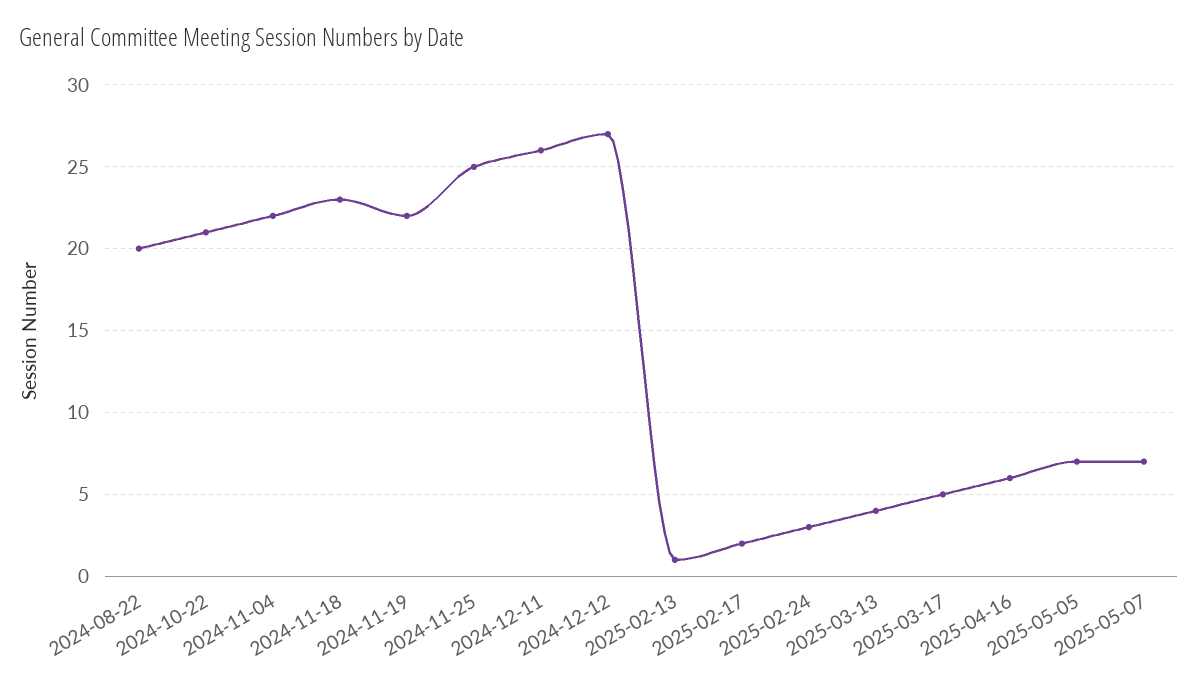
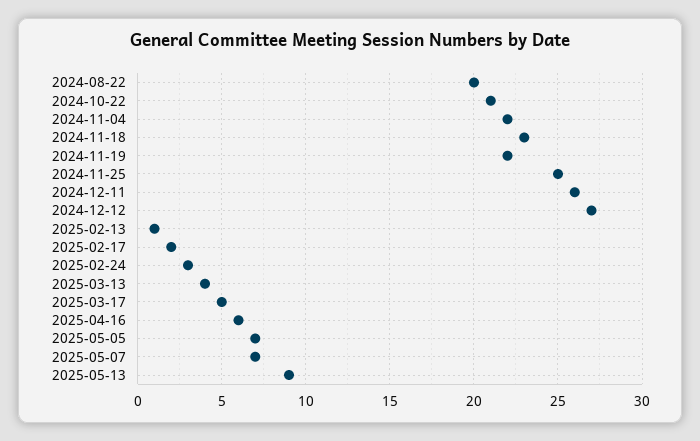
2025-05-13: none -> 9

